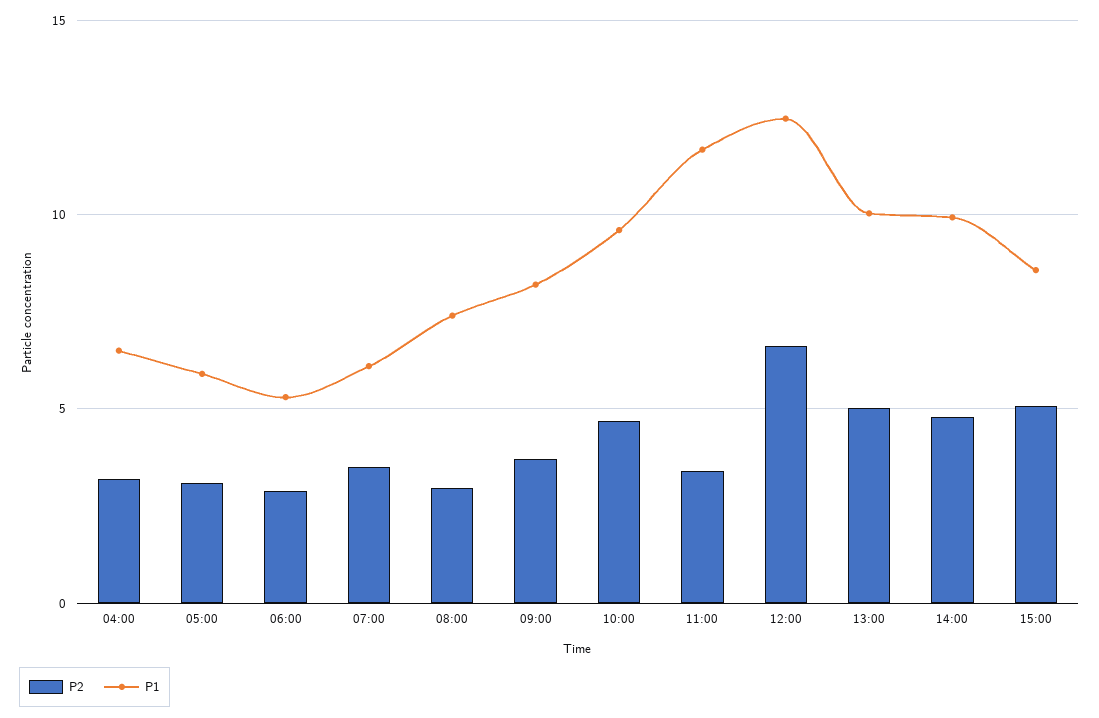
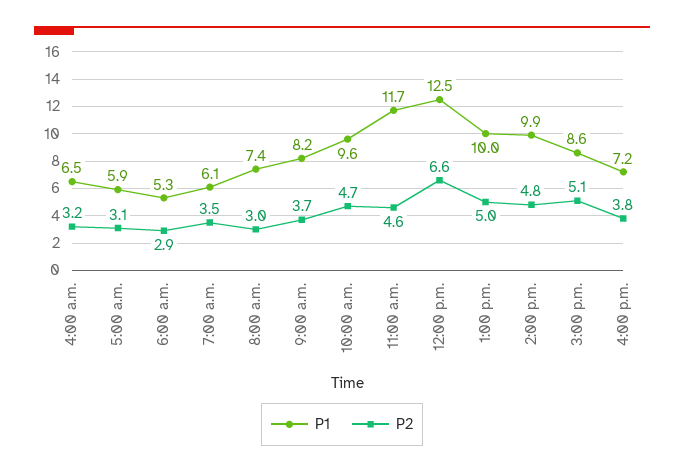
P2, 11:00: 3.5 -> 4.6
P1, 4:00 p.m.: none -> 7.2
P2, 4:00 p.m.: none -> 3.8

